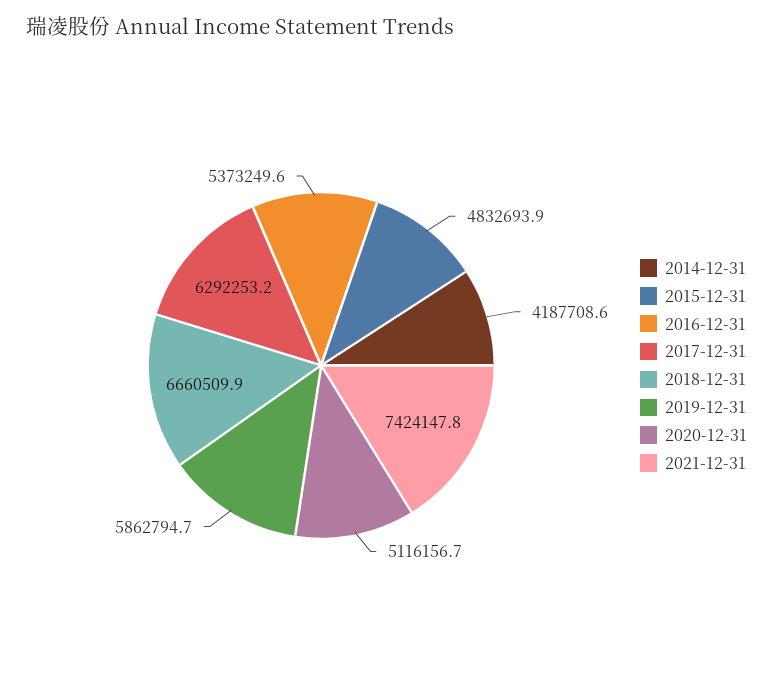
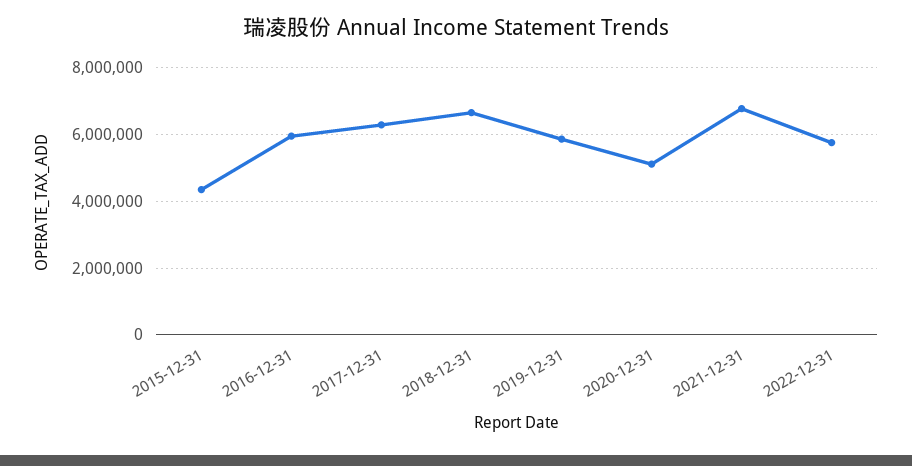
2014-12-31: 4187708.6 -> none
2015-12-31: 4832693.9 -> 4400000
2016-12-31: 5373249.6 -> 6000000
2021-12-31: 7424147.8 -> 6800000
2022-12-31: none -> 5800000

